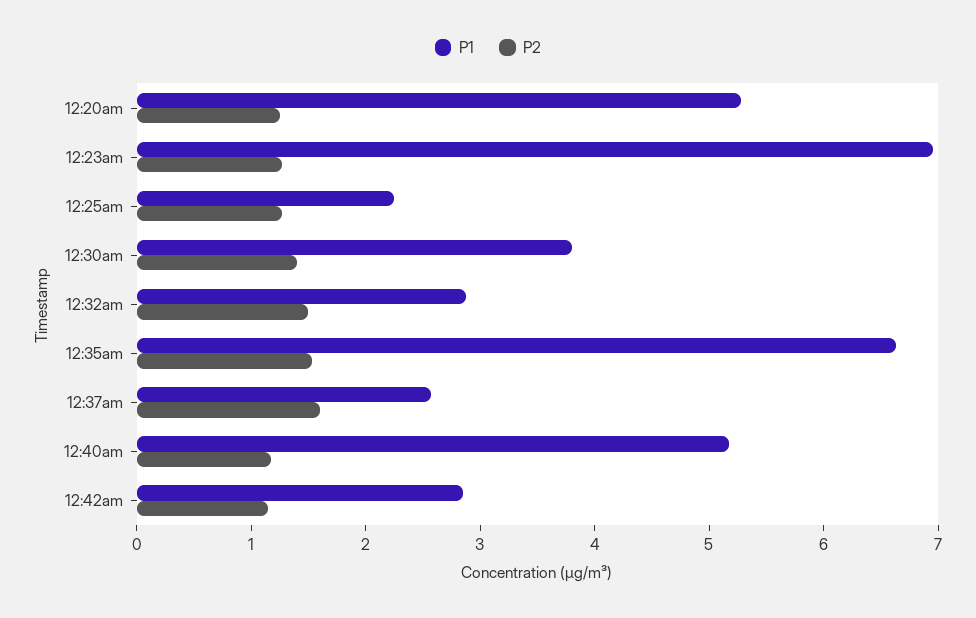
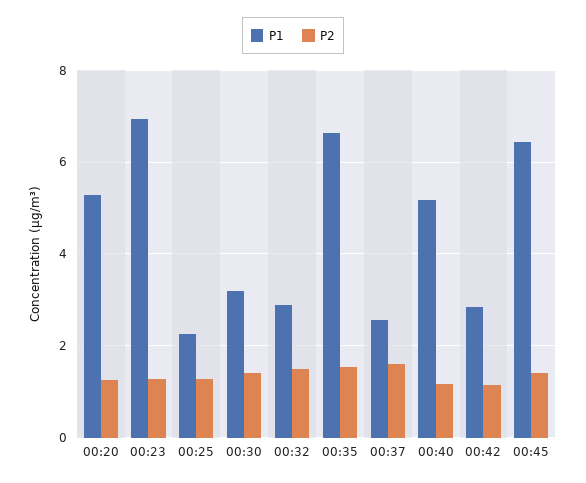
P1, 12:30am: 3.8 -> 3.2
P1, 00:45: none -> 6.4
P2, 00:45: none -> 1.4

